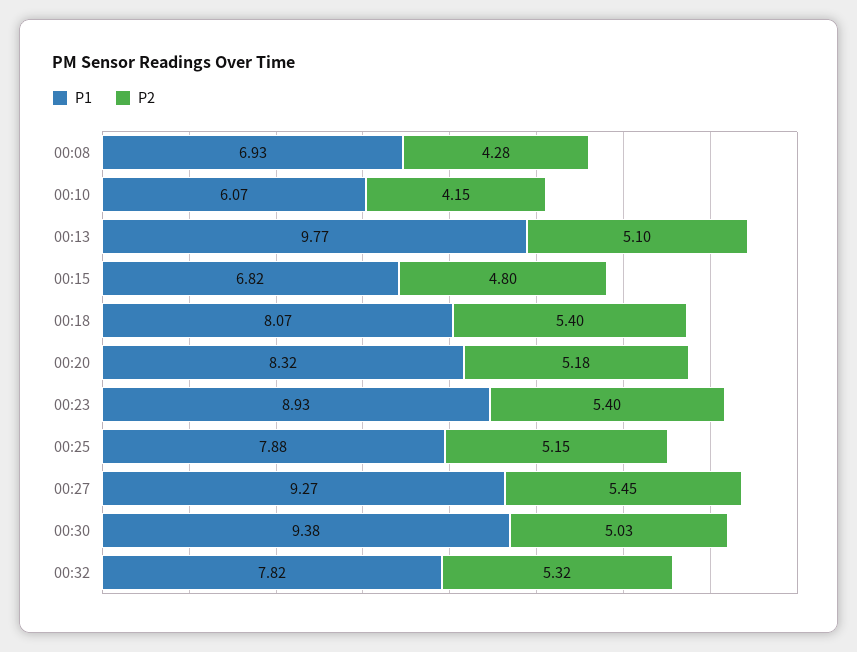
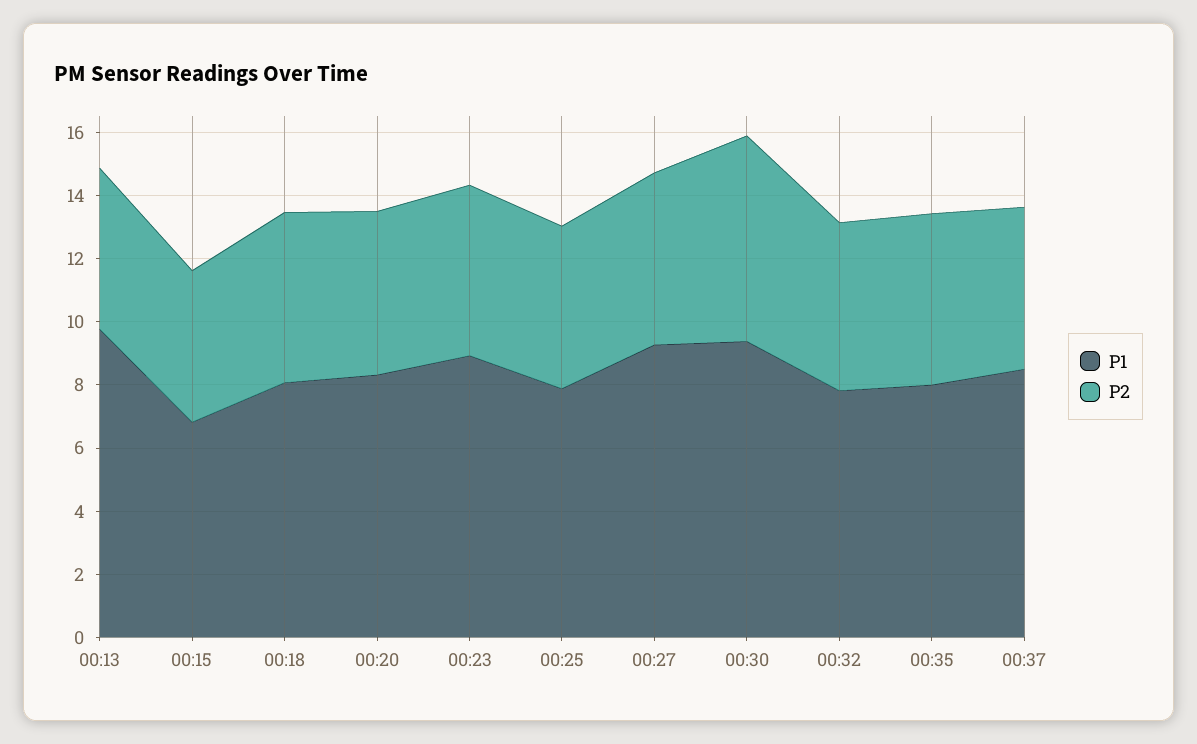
P1, 00:08: 6.93 -> none
P2, 00:08: 4.28 -> none
P1, 00:10: 6.07 -> none
P2, 00:10: 4.15 -> none
P2, 00:30: 5.03 -> 6.5
P1, 00:35: none -> 8
P2, 00:35: none -> 5.5
P1, 00:37: none -> 8.5
P2, 00:37: none -> 5

